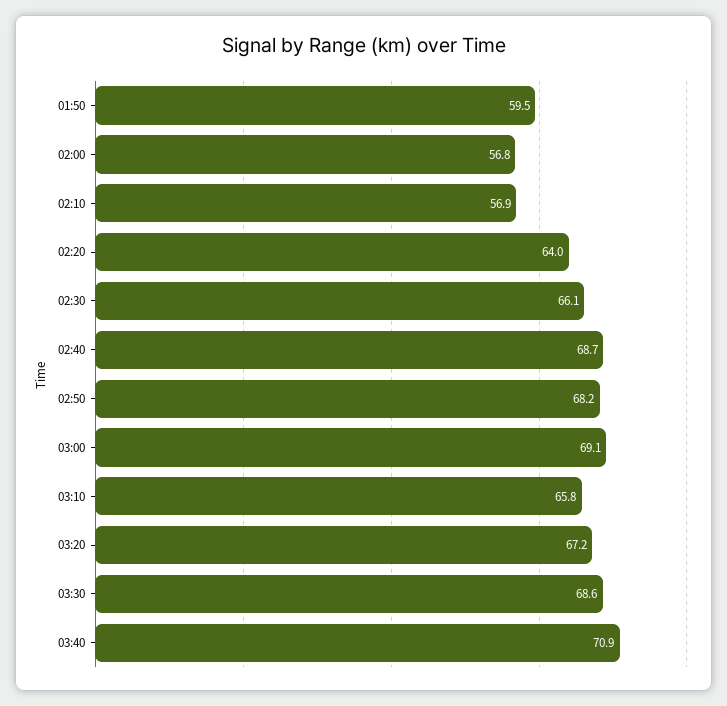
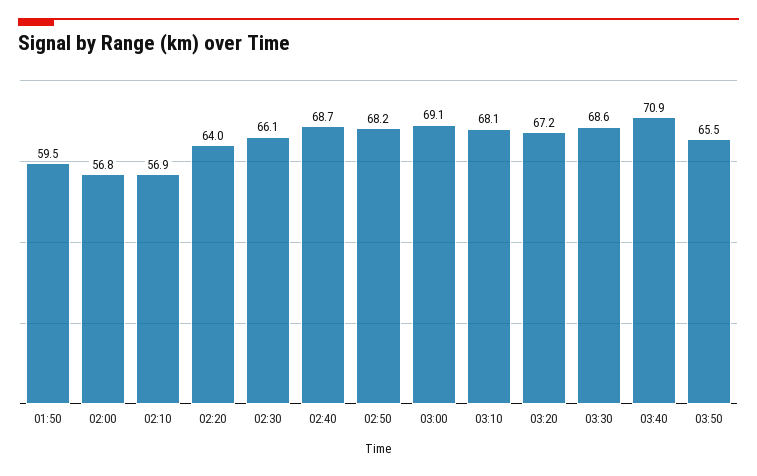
03:10: 65.8 -> 68.1
03:50: none -> 65.5

